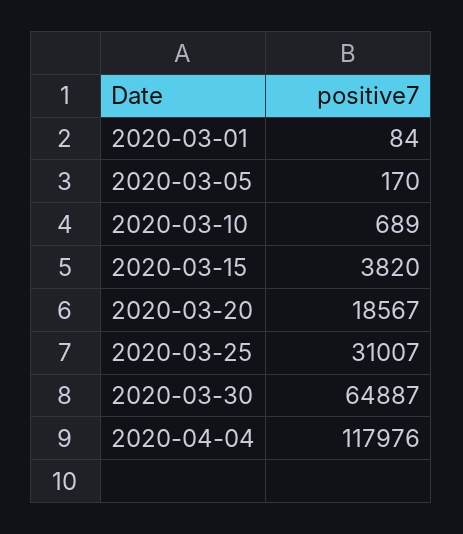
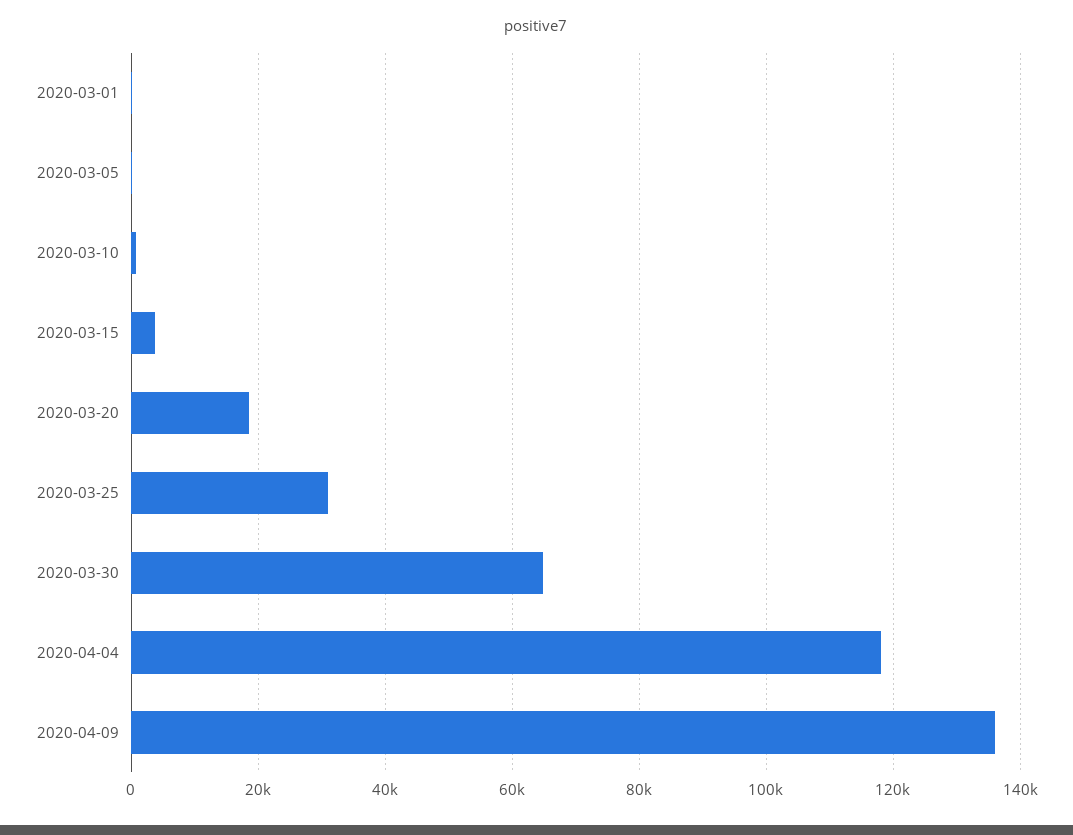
2020-04-09: none -> 136000

